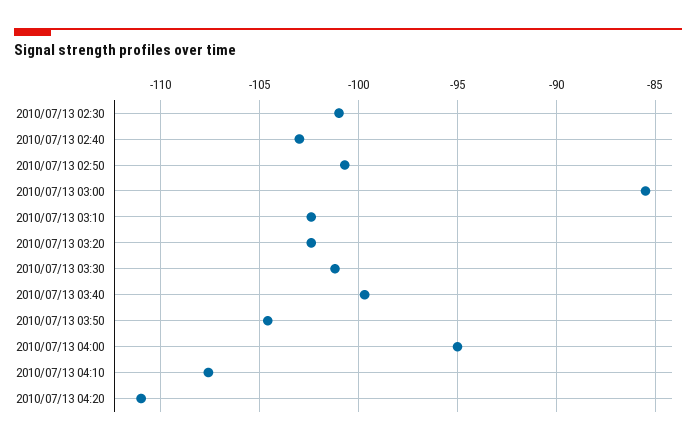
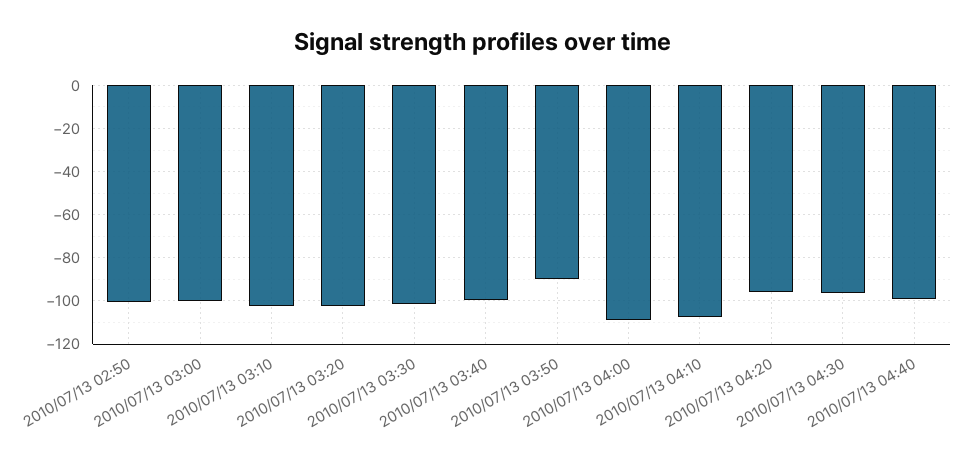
2010/07/13 02:30: -101 -> none
2010/07/13 02:40: -103 -> none
2010/07/13 03:00: -85.5 -> -100
2010/07/13 03:50: -104.5 -> -90
2010/07/13 04:00: -95 -> -110
2010/07/13 04:20: -111 -> -95
2010/07/13 04:30: none -> -95
2010/07/13 04:40: none -> -100

